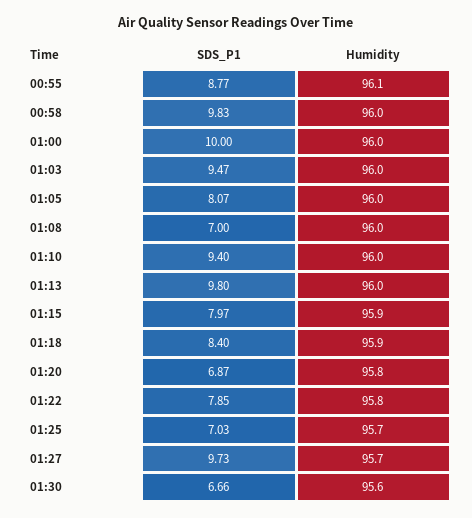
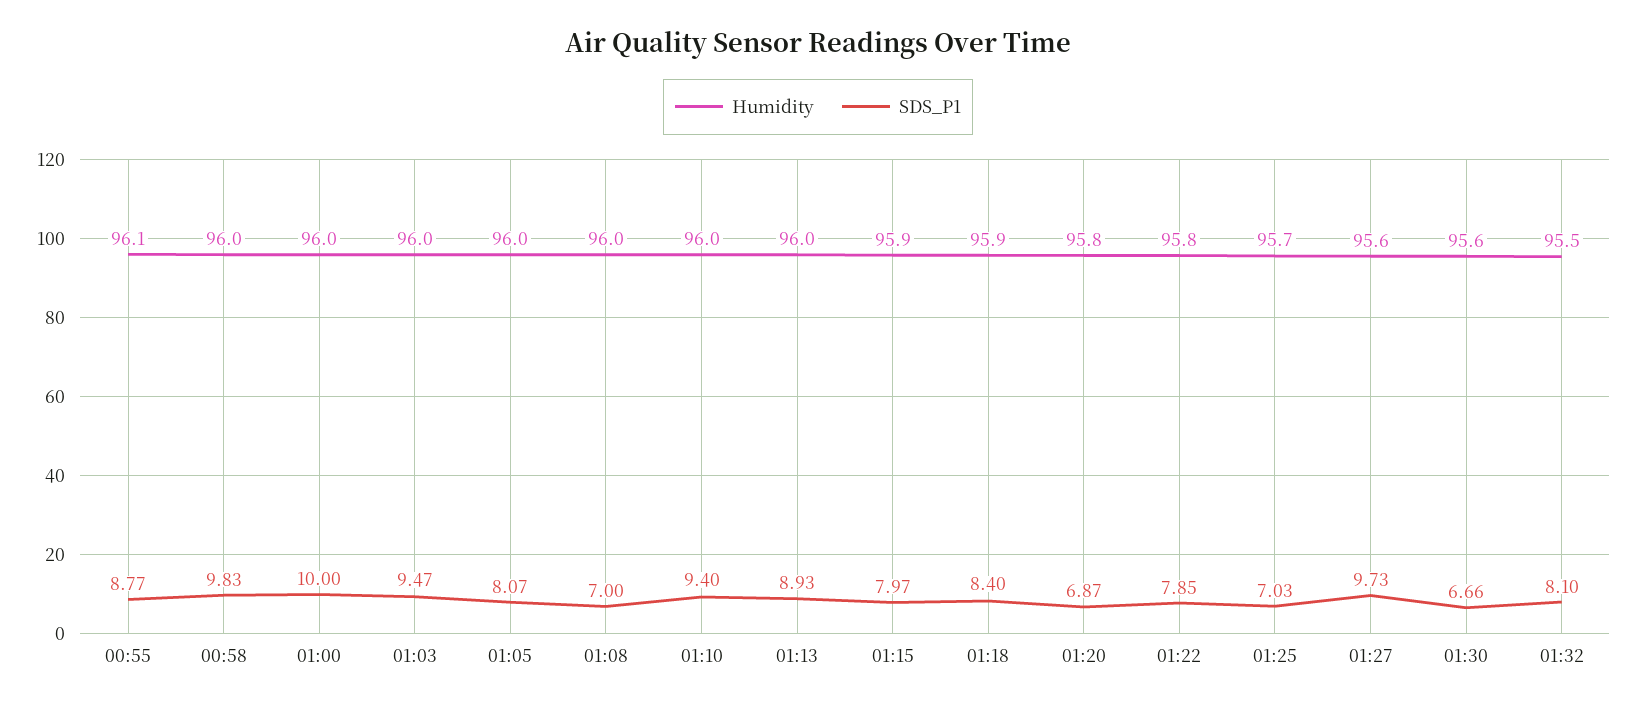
SDS_P1, 01:13: 9.8 -> 8.93
Humidity, 01:27: 95.7 -> 95.6
Humidity, 01:32: none -> 95.5
SDS_P1, 01:32: none -> 8.1

